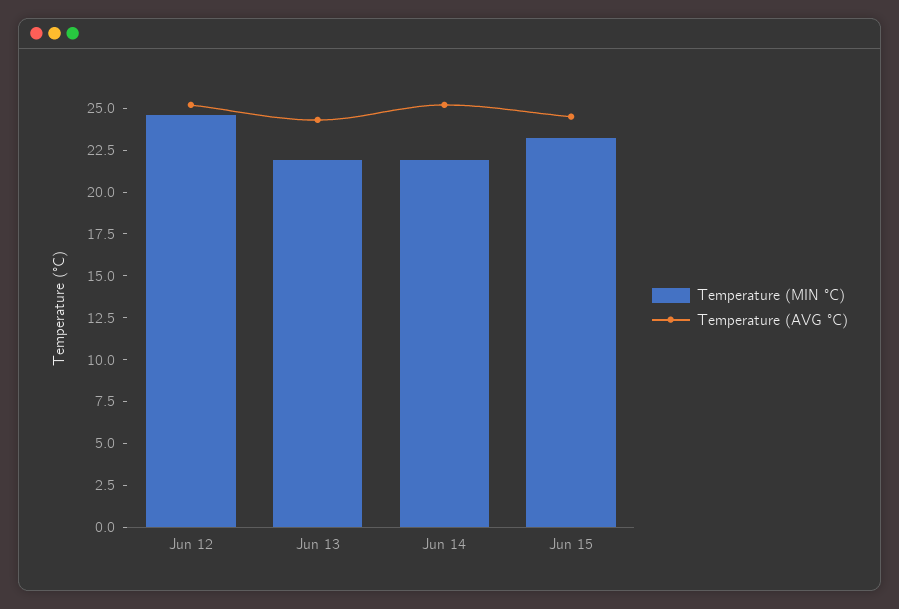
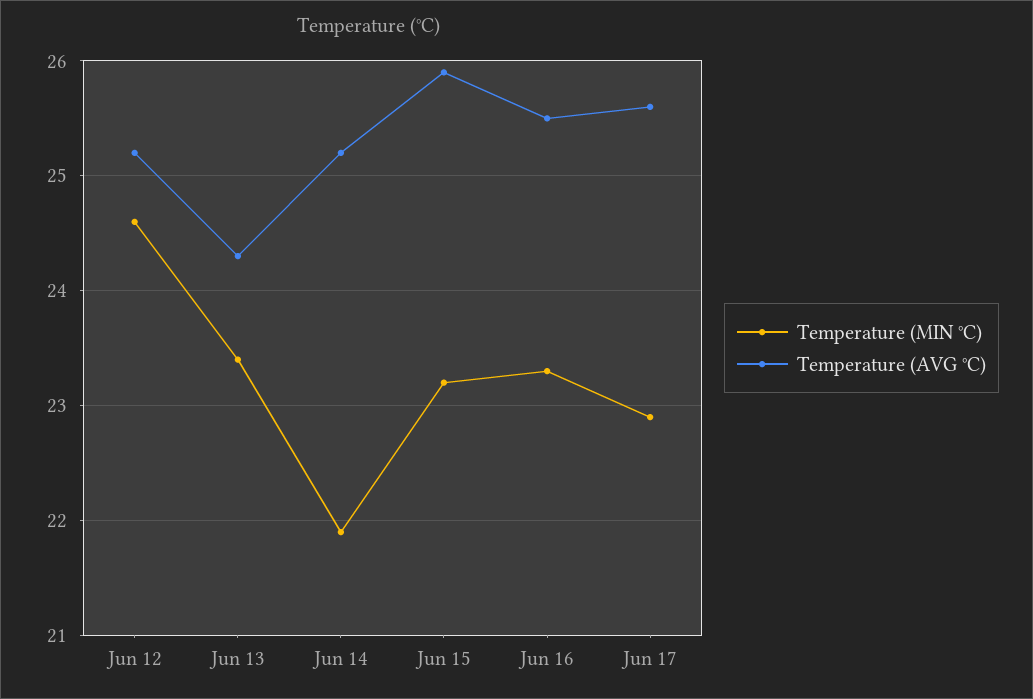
Temperature (MIN °C), Jun 13: 22 -> 23.4
Temperature (AVG °C), Jun 15: 24.5 -> 25.9
Temperature (MIN °C), Jun 16: none -> 23.3
Temperature (AVG °C), Jun 16: none -> 25.5
Temperature (MIN °C), Jun 17: none -> 22.9
Temperature (AVG °C), Jun 17: none -> 25.6

